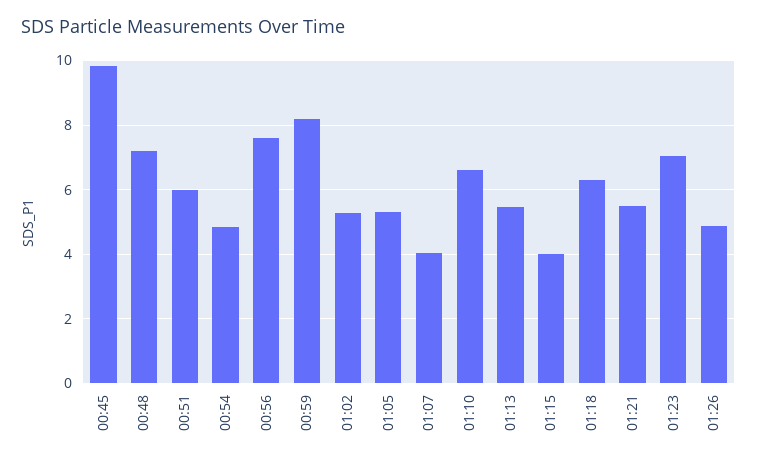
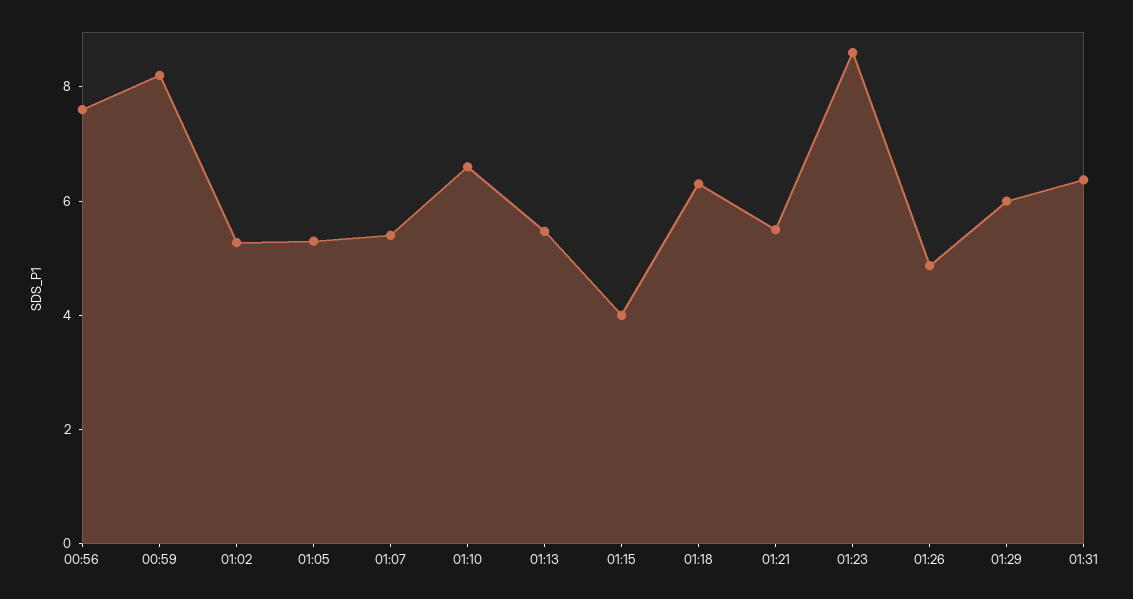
00:45: 9.8 -> none
00:48: 7.2 -> none
00:51: 6 -> none
00:54: 4.8 -> none
01:07: 4 -> 5.5
01:23: 7 -> 8.5
01:29: none -> 6
01:31: none -> 6.5

